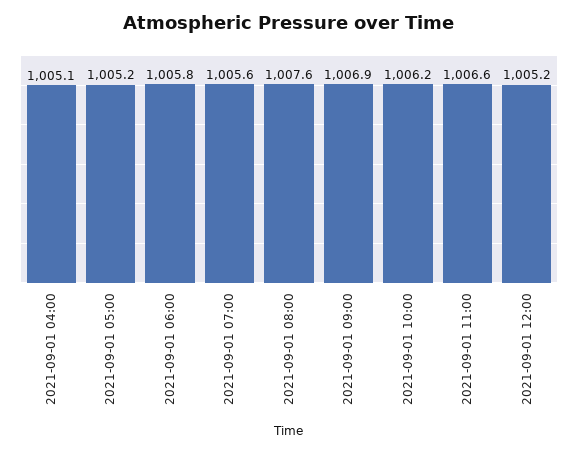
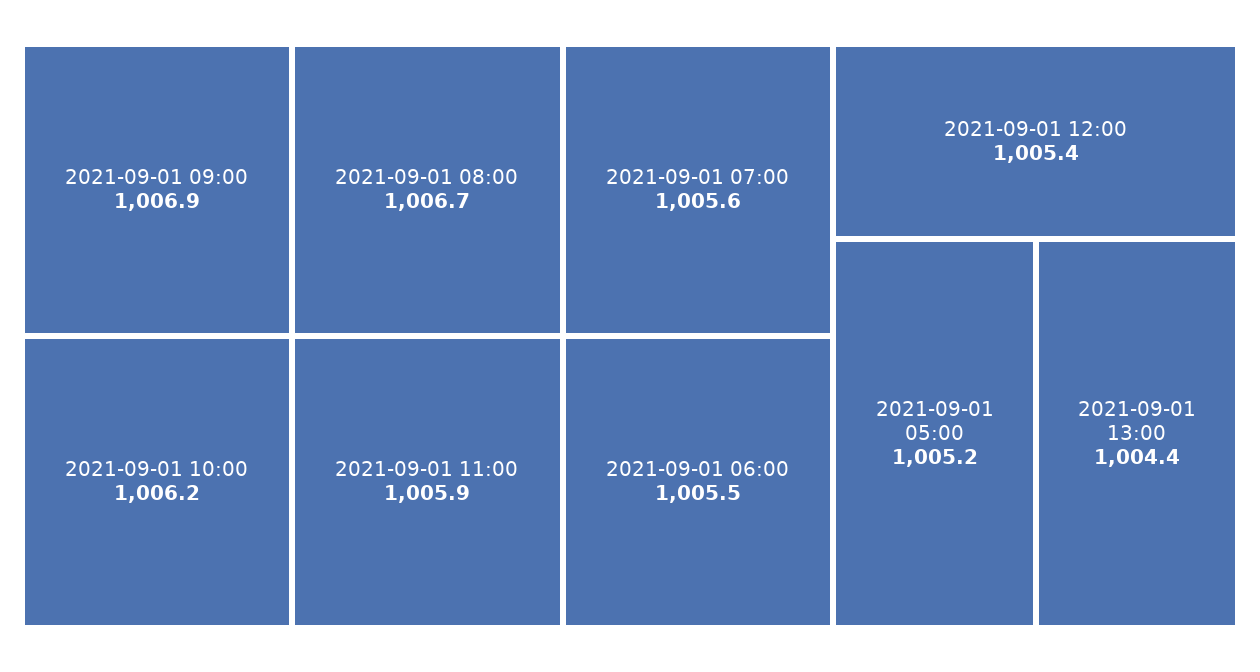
2021-09-01 04:00: 1005.1 -> none
2021-09-01 06:00: 1005.8 -> 1005.5
2021-09-01 08:00: 1007.6 -> 1006.7
2021-09-01 11:00: 1006.6 -> 1005.9
2021-09-01 12:00: 1005.2 -> 1005.4
2021-09-01 13:00: none -> 1004.4

